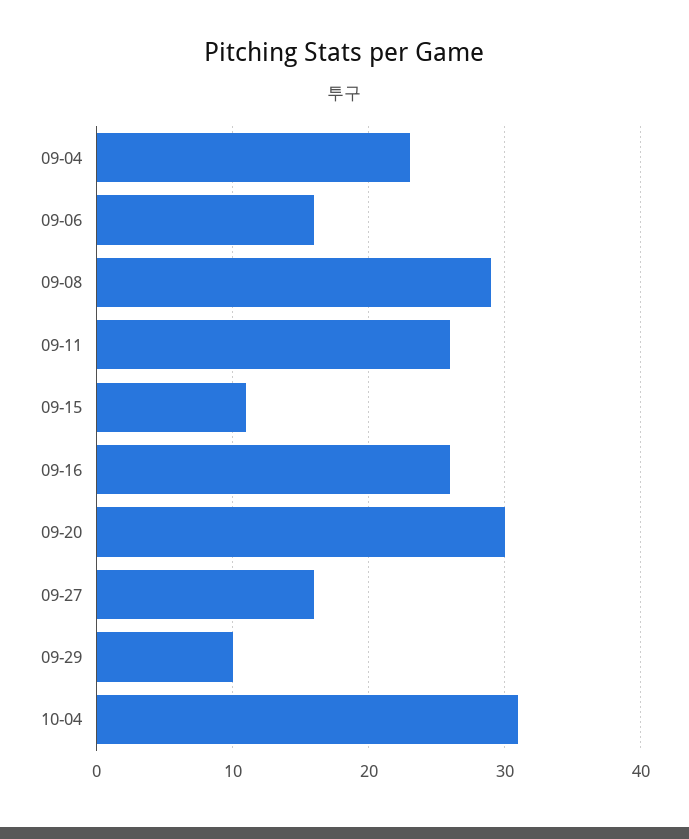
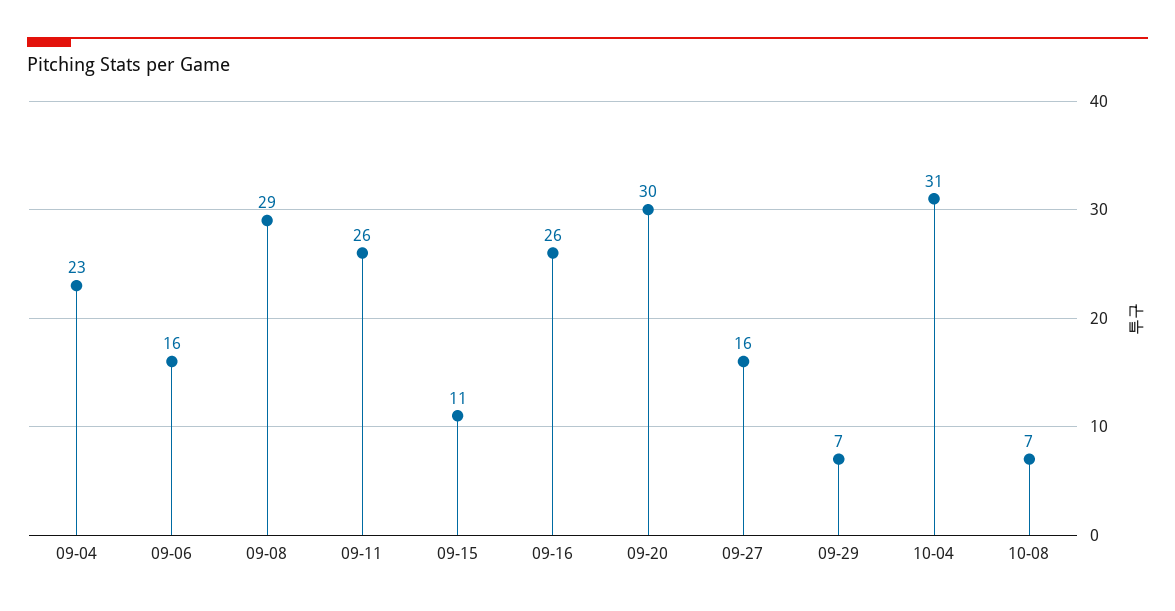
09-29: 10 -> 7
10-08: none -> 7

